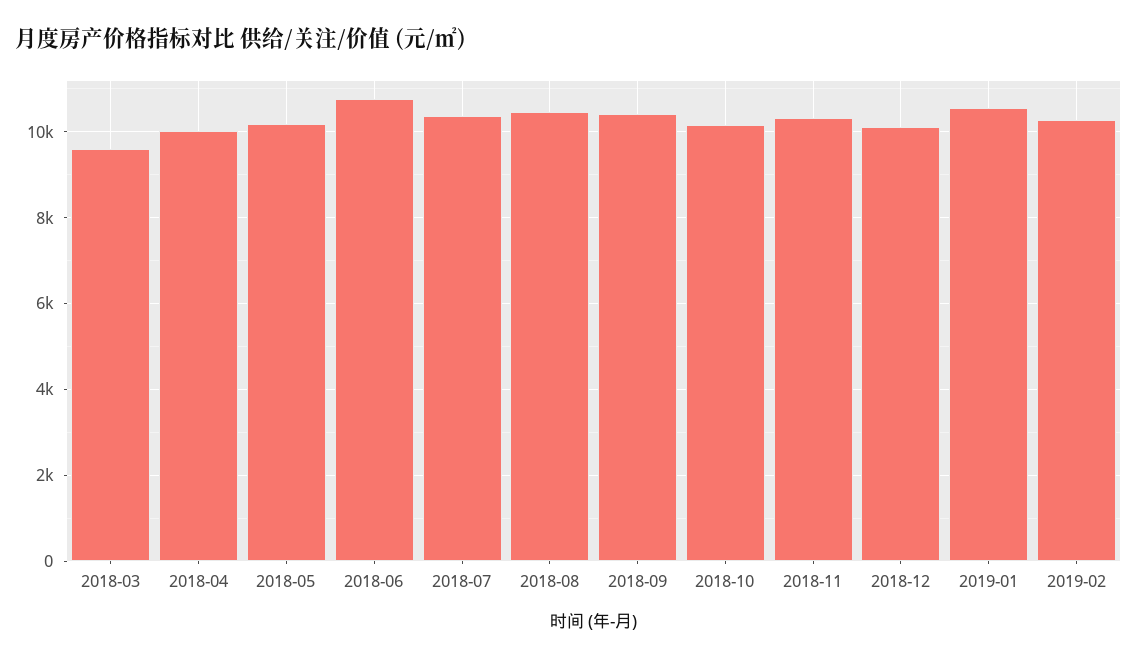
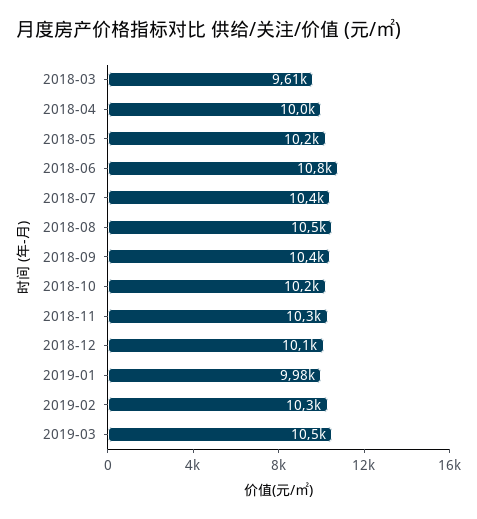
2019-01: 10600 -> 9980
2019-03: none -> 10500

